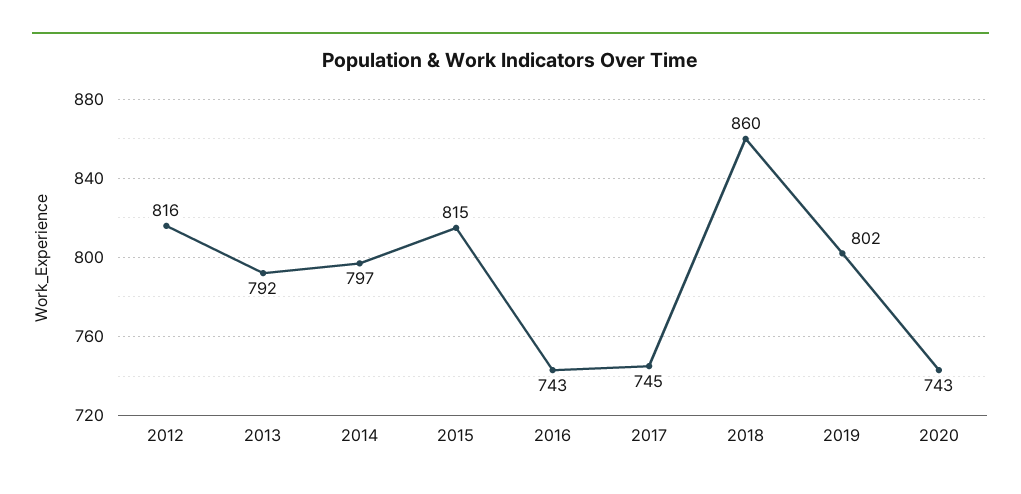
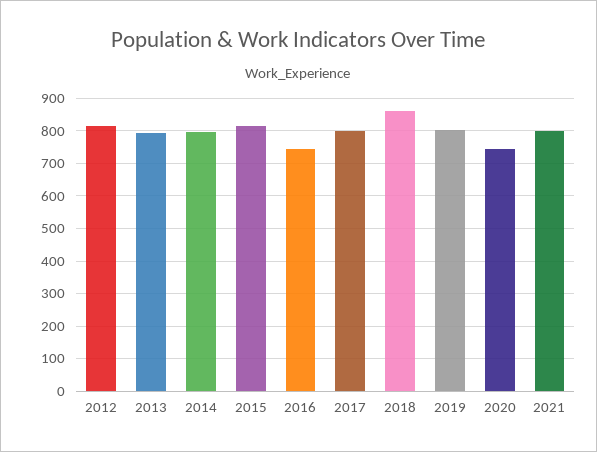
2017: 745 -> 800
2021: none -> 800

